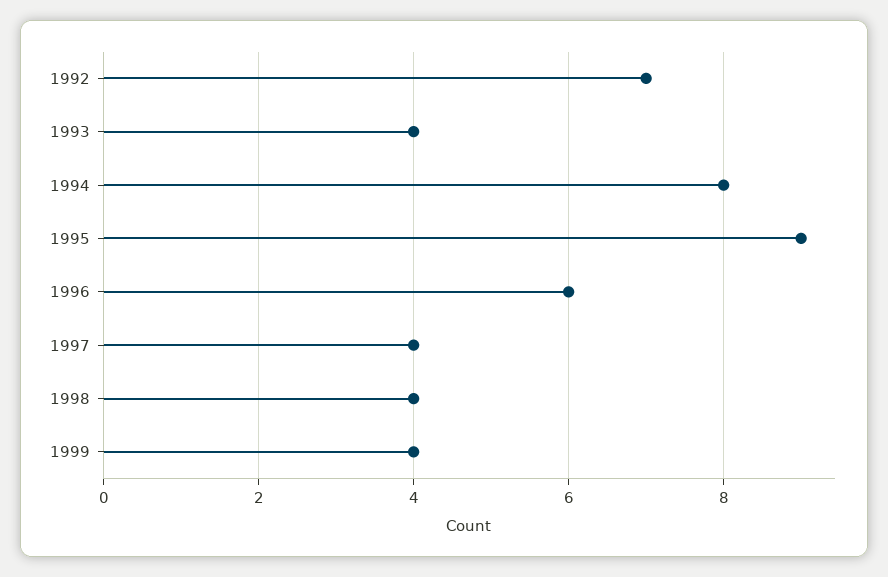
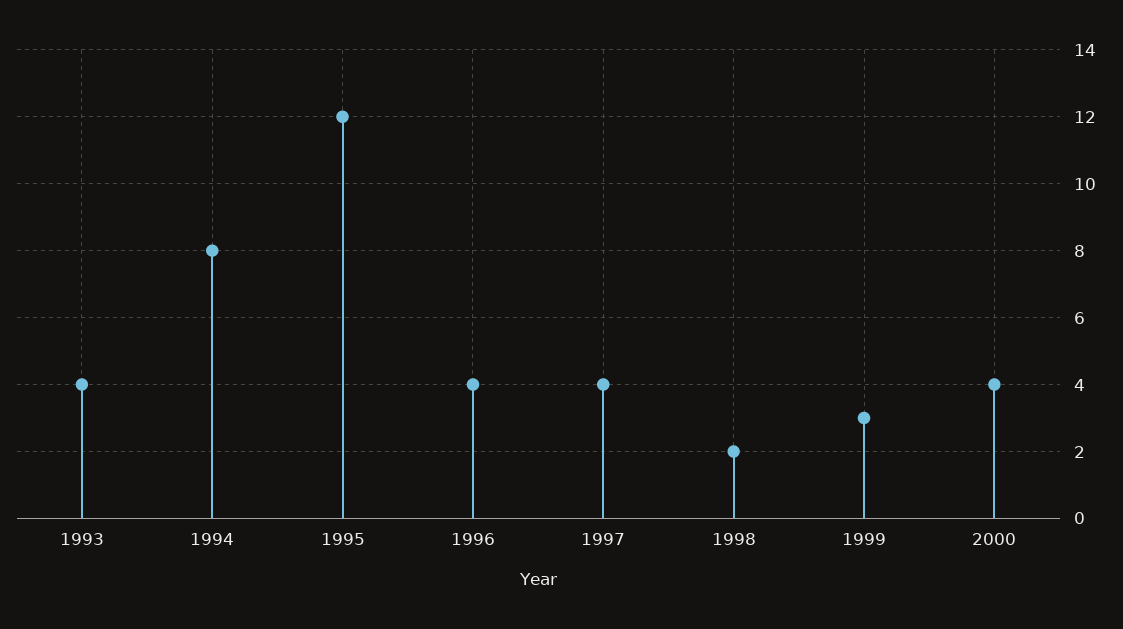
1992: 7 -> none
1995: 9 -> 12
1996: 6 -> 4
1998: 4 -> 2
1999: 4 -> 3
2000: none -> 4

